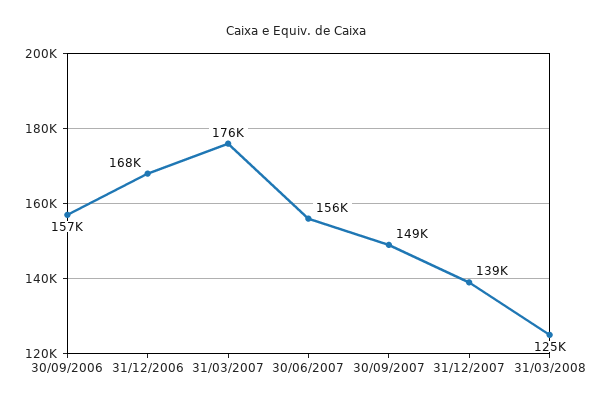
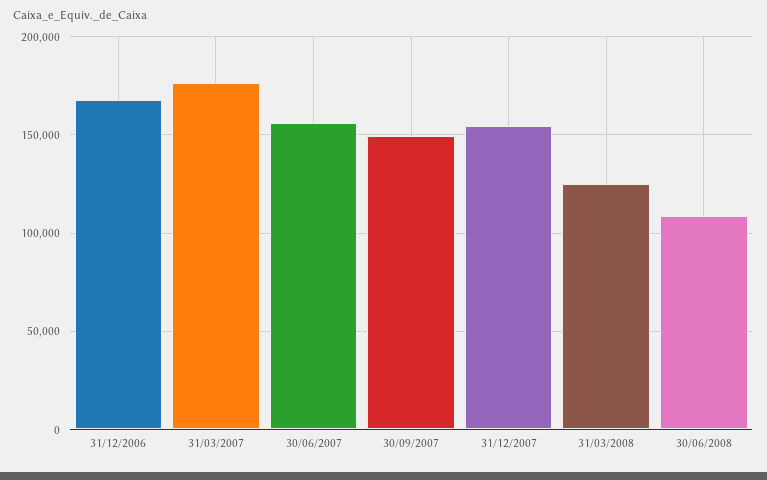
30/09/2006: 157000 -> none
31/12/2007: 139000 -> 155000
30/06/2008: none -> 110000

